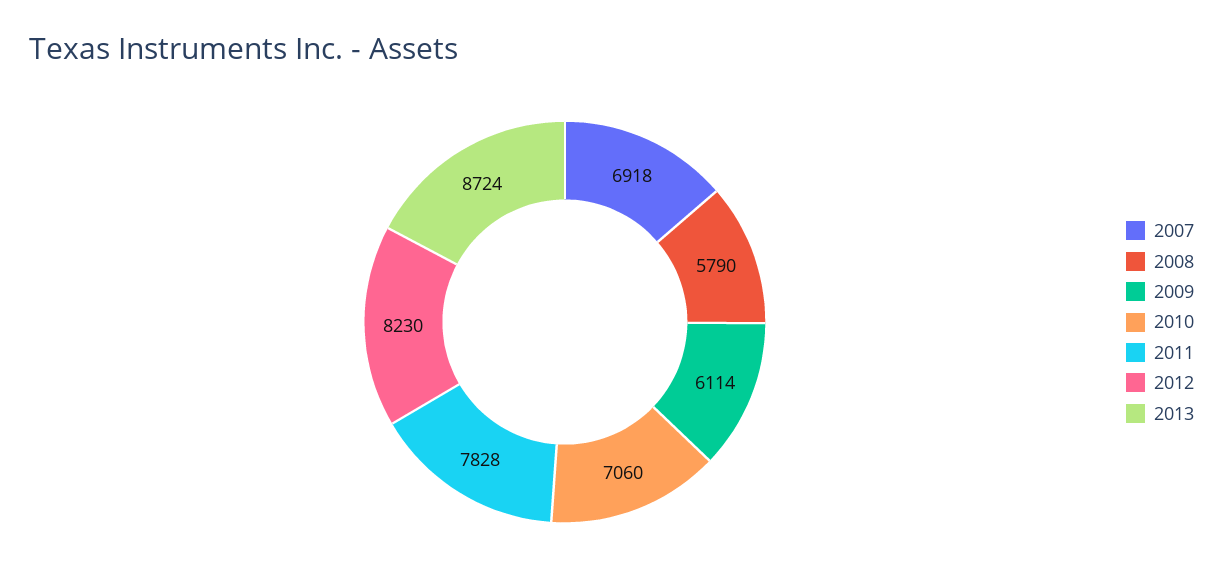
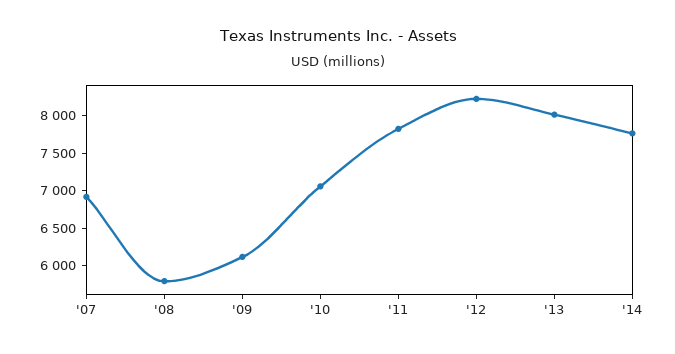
2013: 8724 -> 8000
'14: none -> 7750

